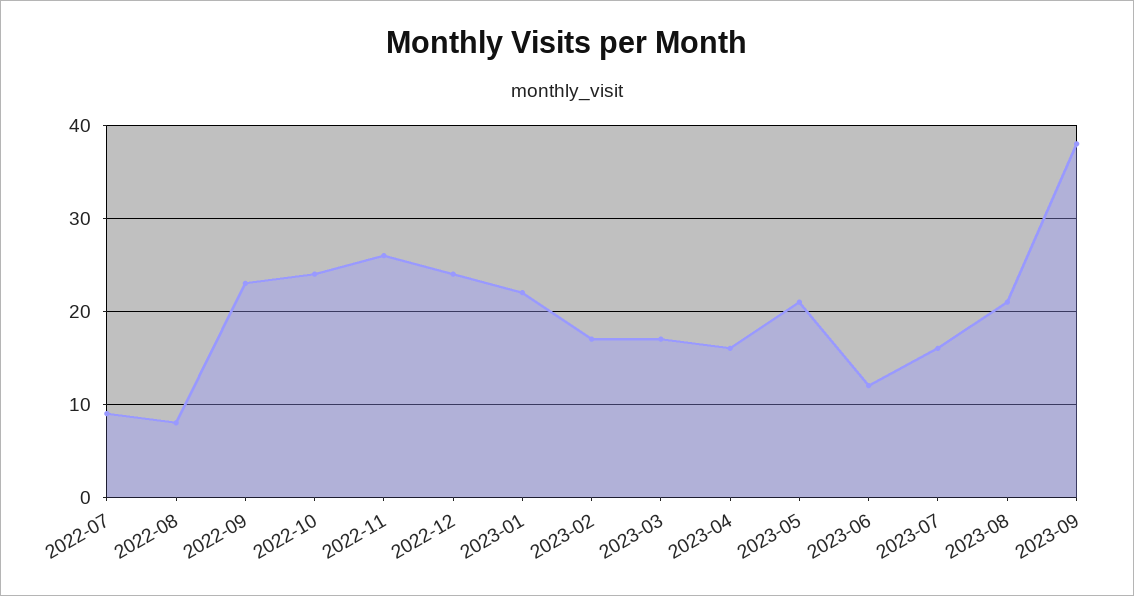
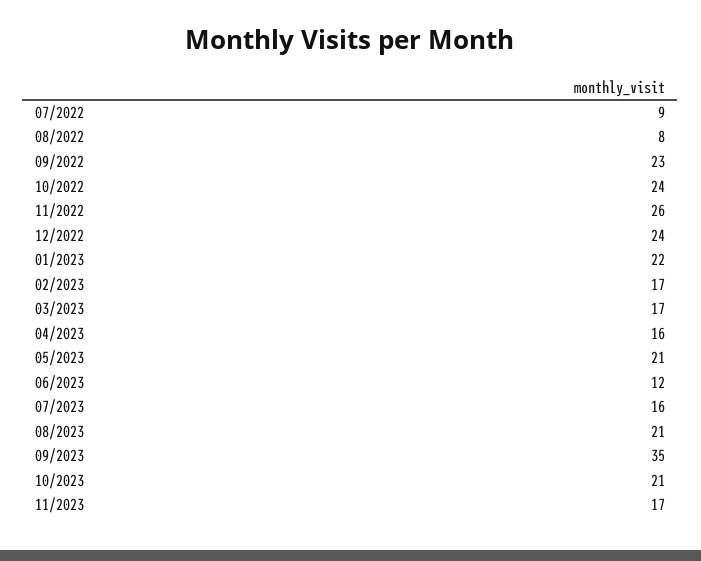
2023-09: 38 -> 35
10/2023: none -> 21
11/2023: none -> 17

